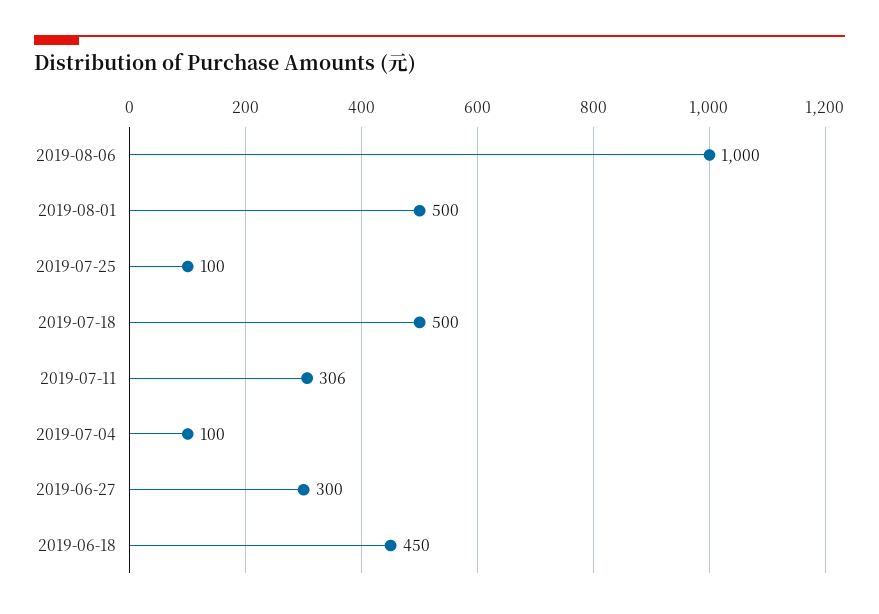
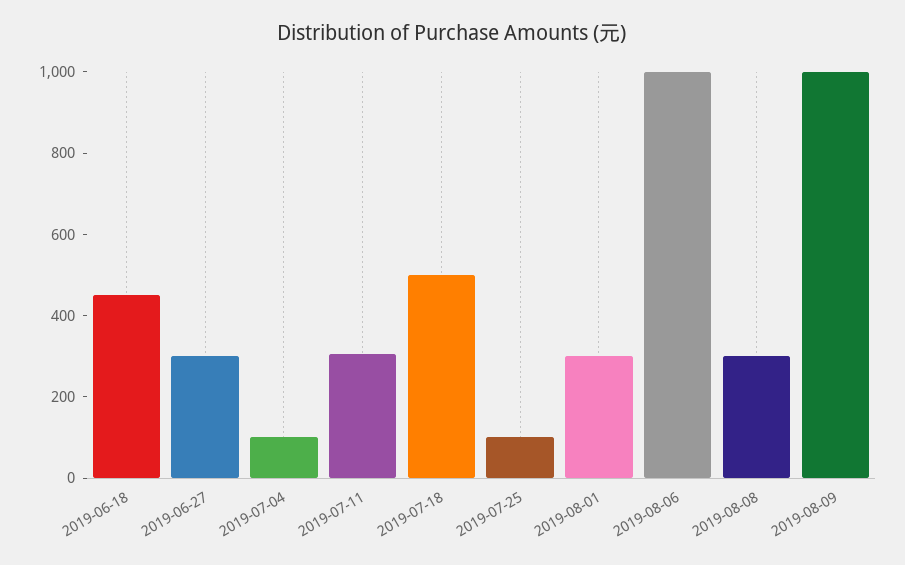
2019-08-01: 500 -> 300
2019-08-08: none -> 300
2019-08-09: none -> 1000

